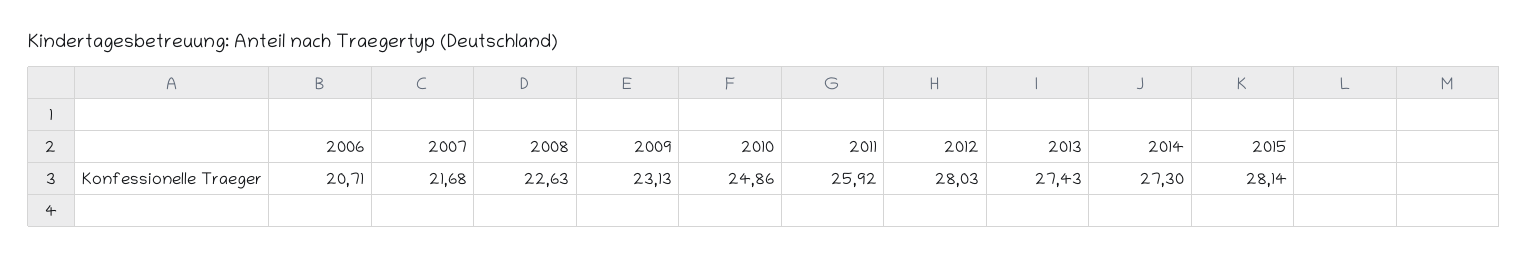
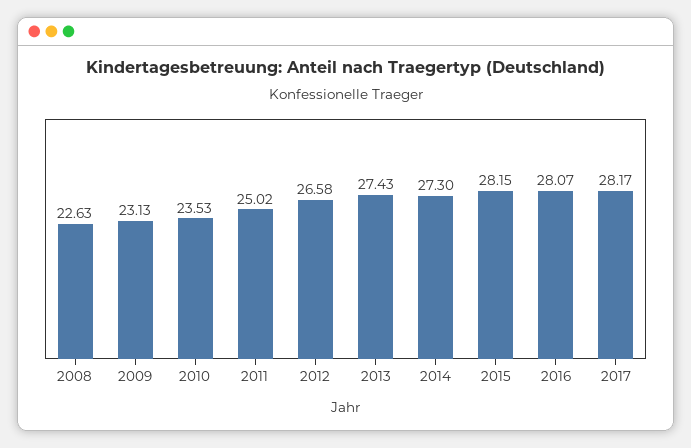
2006: 20.71 -> none
2007: 21.68 -> none
2010: 24.86 -> 23.53
2011: 25.92 -> 25.02
2012: 28.03 -> 26.58
2015: 28.14 -> 28.15
2016: none -> 28.07
2017: none -> 28.17

